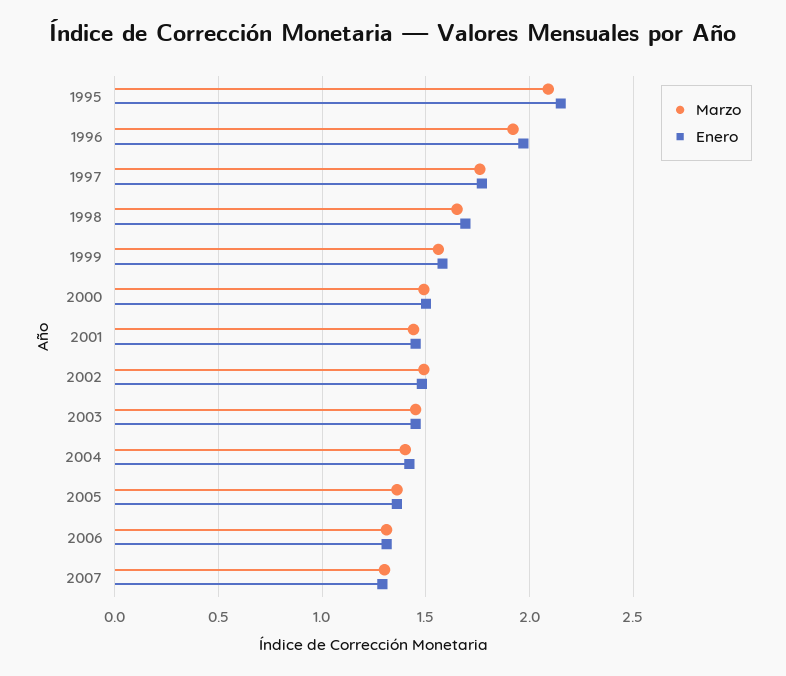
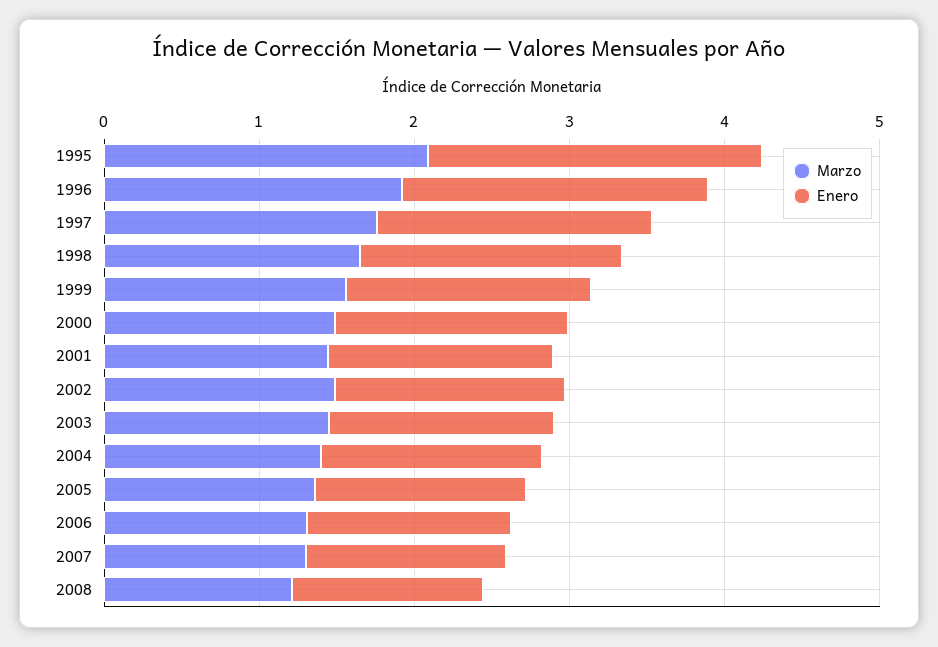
Marzo, 2008: none -> 1.2
Enero, 2008: none -> 1.2

